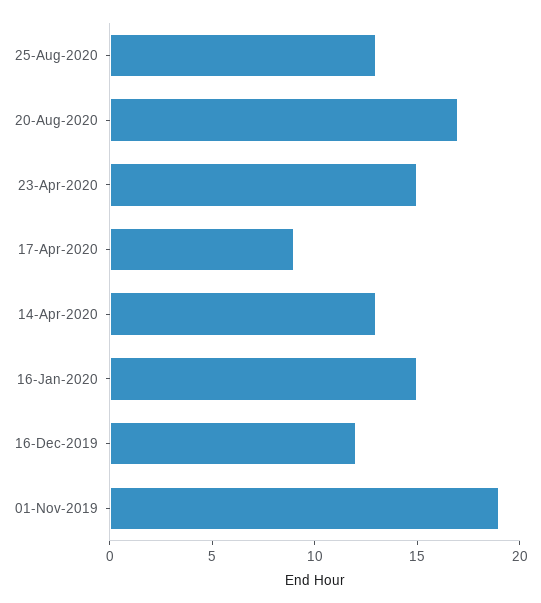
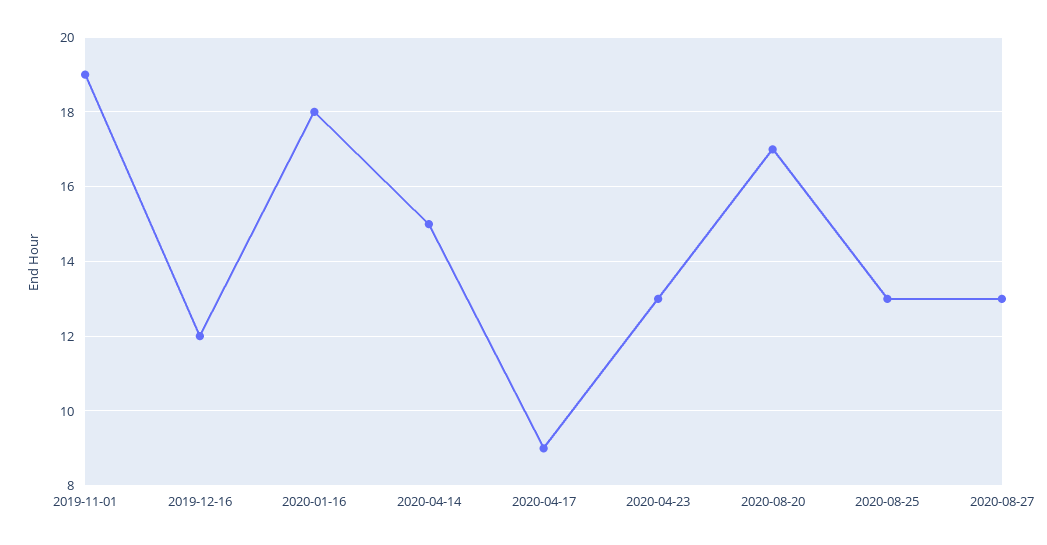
23-Apr-2020: 15 -> 13
14-Apr-2020: 13 -> 15
16-Jan-2020: 15 -> 18
2020-08-27: none -> 13

